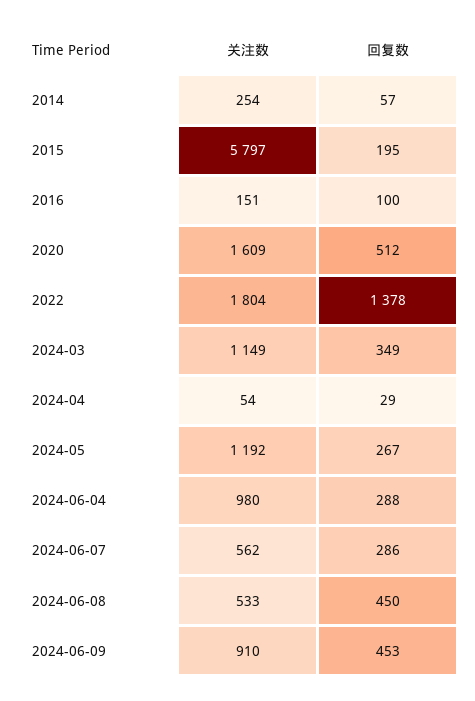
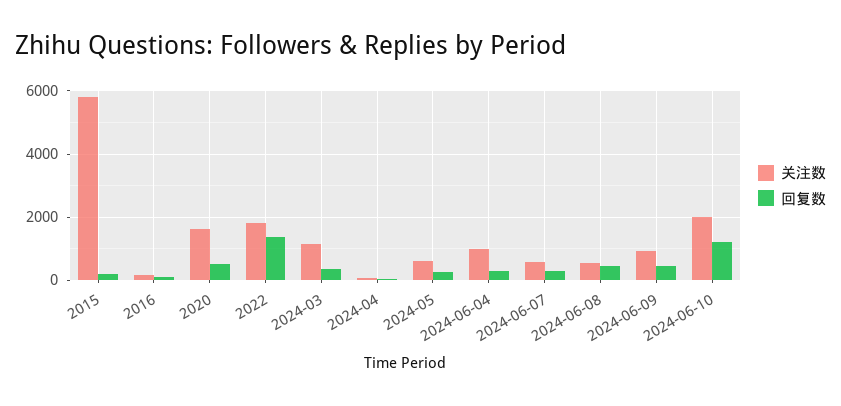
关注数, 2014: 254 -> none
回复数, 2014: 57 -> none
关注数, 2024-05: 1192 -> 600
关注数, 2024-06-10: none -> 2000
回复数, 2024-06-10: none -> 1200

